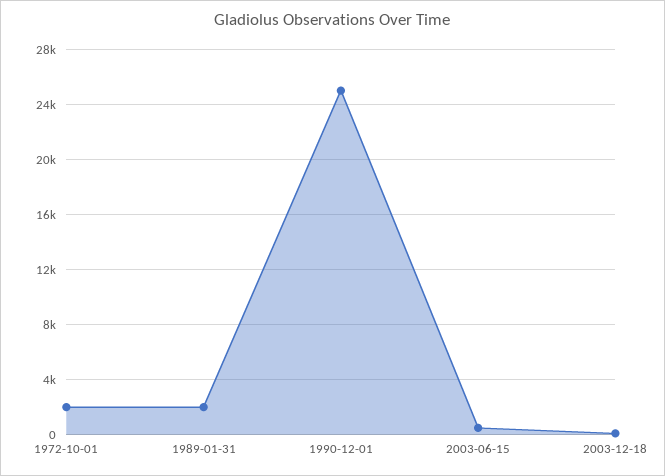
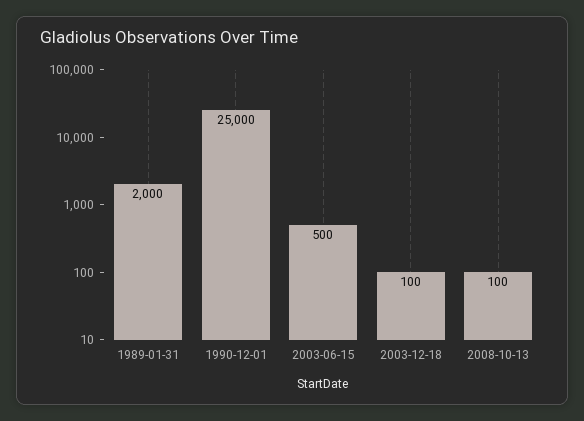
1972-10-01: 2000 -> none
2008-10-13: none -> 100

